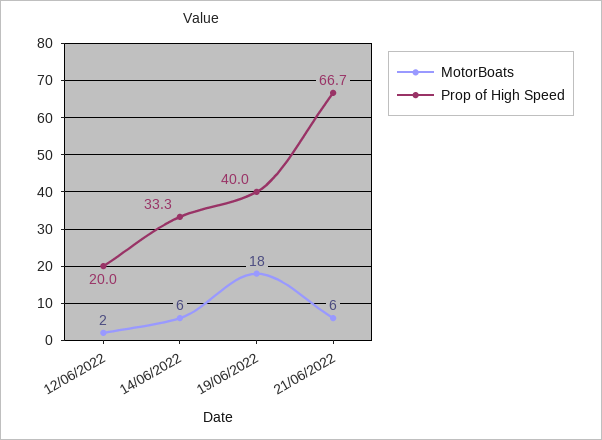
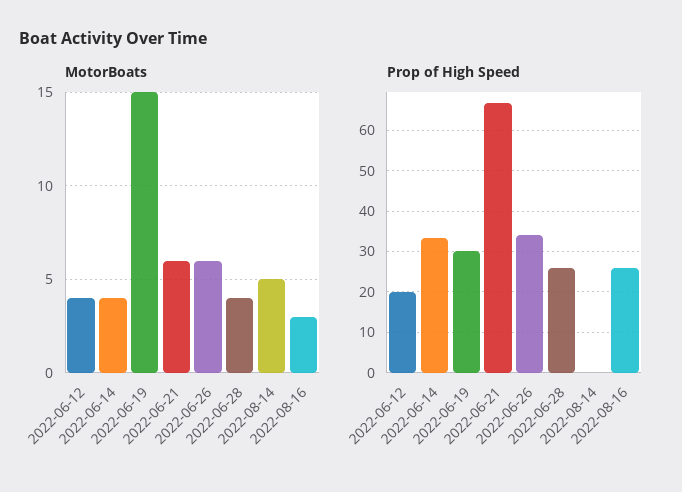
MotorBoats, 12/06/2022: 2 -> 4
MotorBoats, 14/06/2022: 6 -> 4
MotorBoats, 19/06/2022: 18 -> 15
Prop of High Speed, 19/06/2022: 40 -> 30
MotorBoats, 2022-06-26: none -> 6
MotorBoats, 2022-06-28: none -> 4
MotorBoats, 2022-08-14: none -> 5
MotorBoats, 2022-08-16: none -> 3
Prop of High Speed, 2022-06-26: none -> 34
Prop of High Speed, 2022-06-28: none -> 26
Prop of High Speed, 2022-08-14: none -> 0
Prop of High Speed, 2022-08-16: none -> 26

